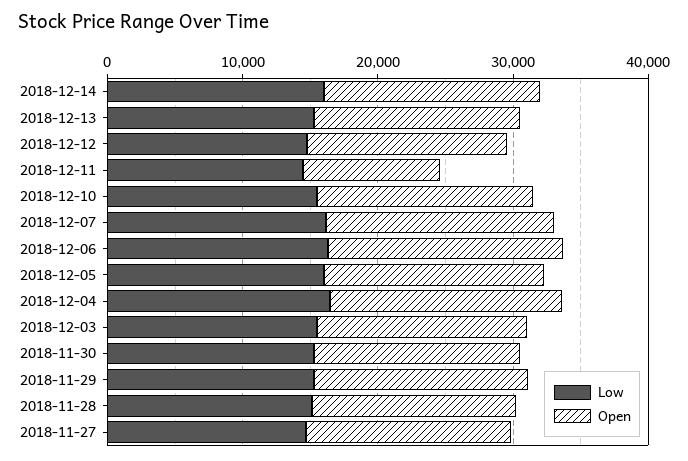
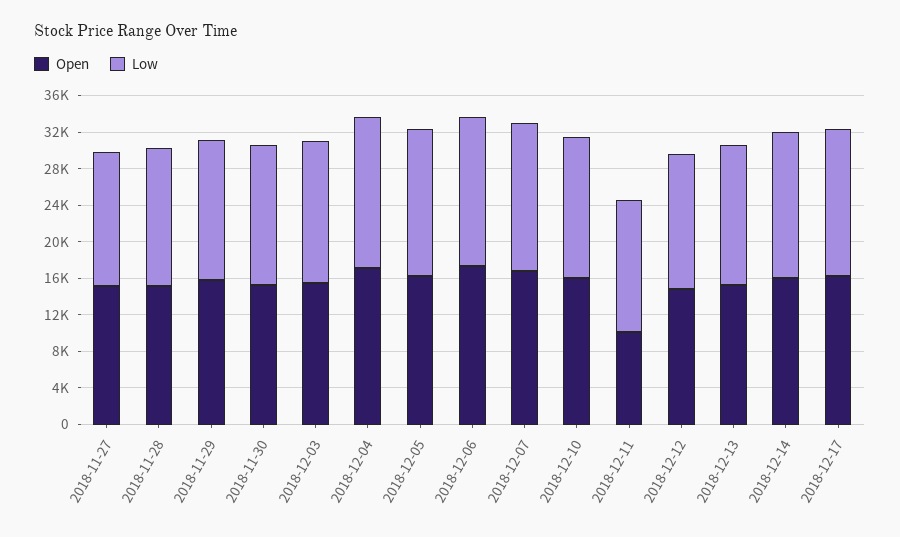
Open, 2018-12-17: none -> 16000
Low, 2018-12-17: none -> 16000

